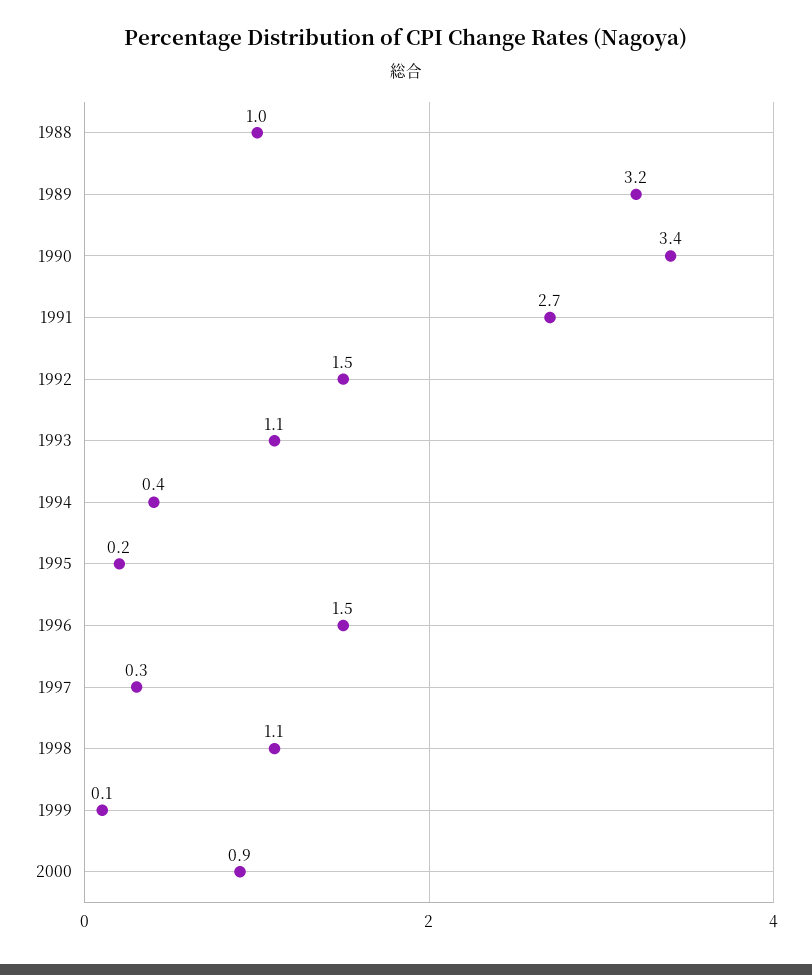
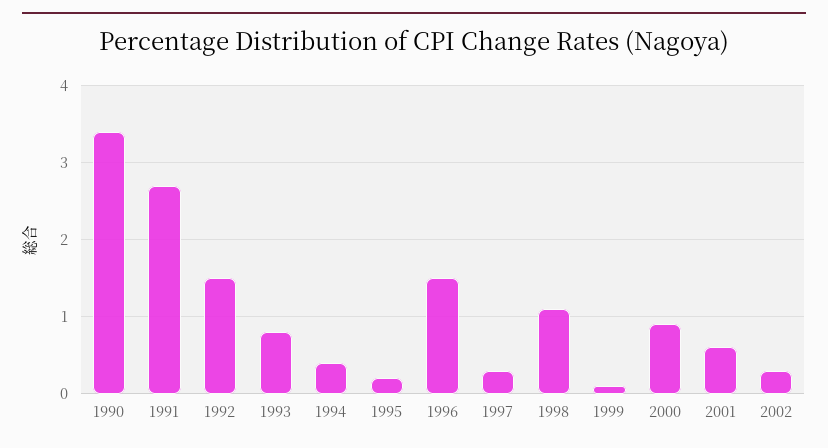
1988: 1 -> none
1989: 3.2 -> none
1993: 1.1 -> 0.8
2001: none -> 0.6
2002: none -> 0.3

